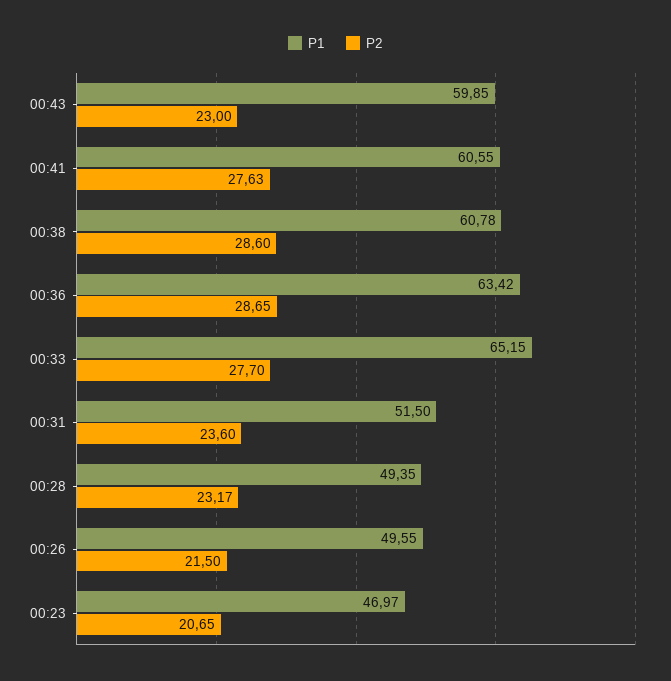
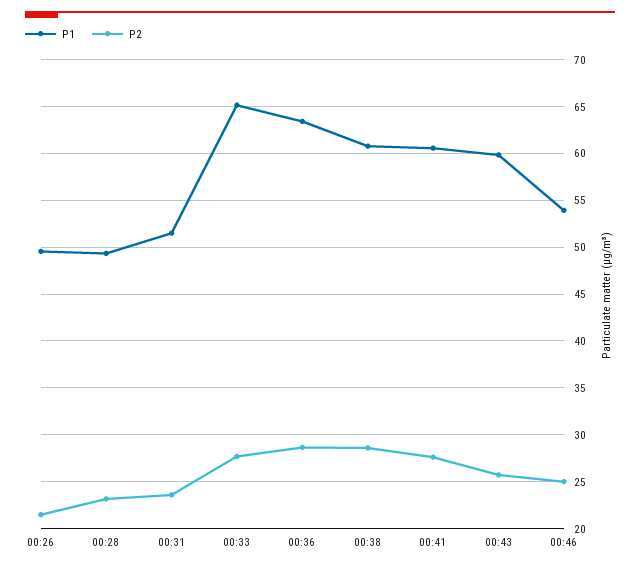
P2, 00:43: 23 -> 26
P1, 00:23: 46.97 -> none
P2, 00:23: 20.65 -> none
P1, 00:46: none -> 54
P2, 00:46: none -> 25

